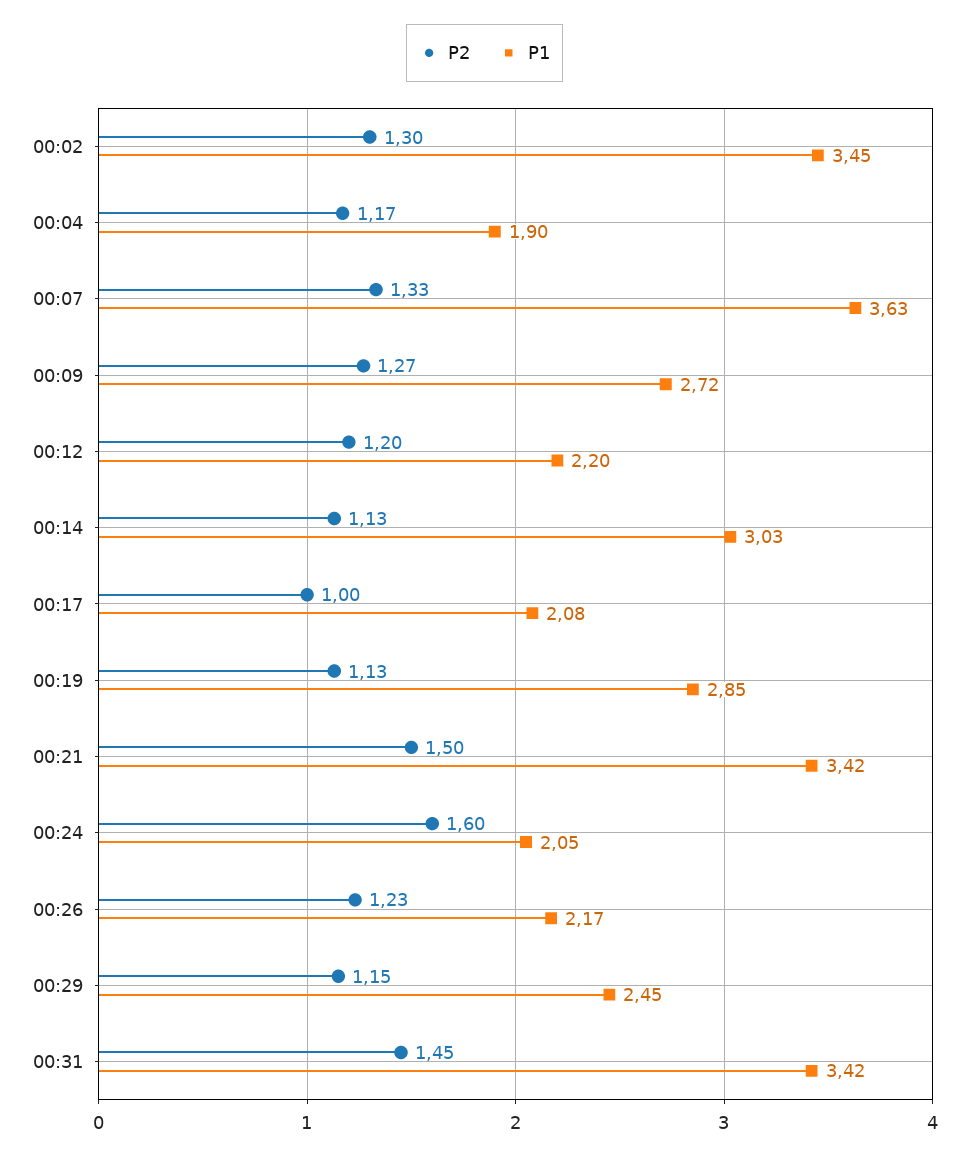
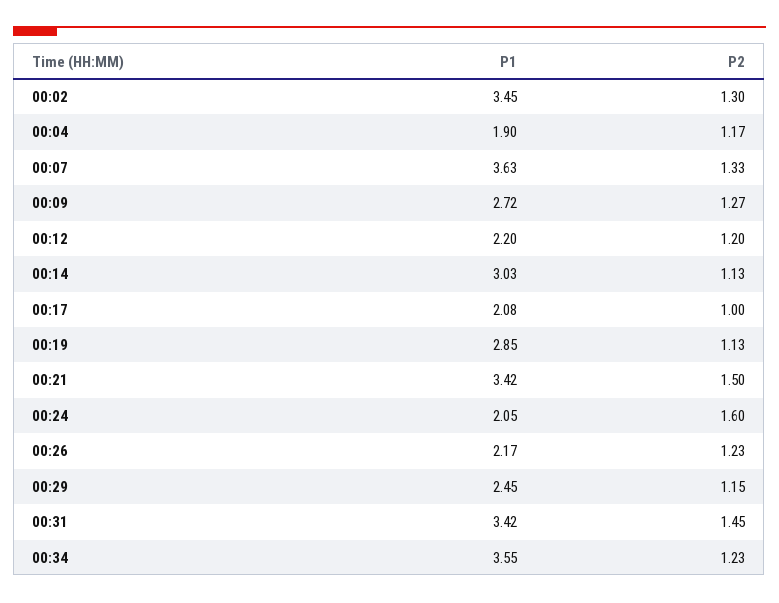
P1, 00:34: none -> 3.55
P2, 00:34: none -> 1.23

